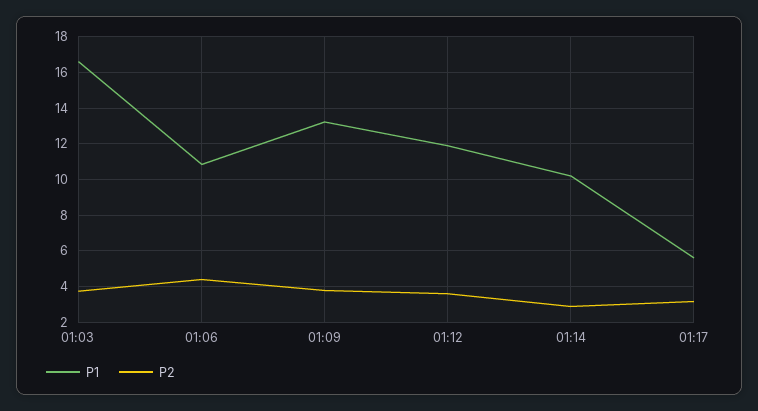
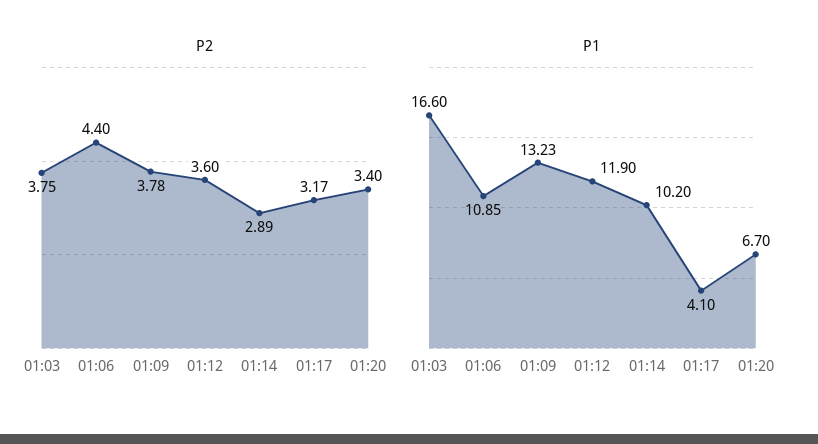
P1, 01:17: 5.5 -> 4.1
P2, 01:20: none -> 3.4
P1, 01:20: none -> 6.7

